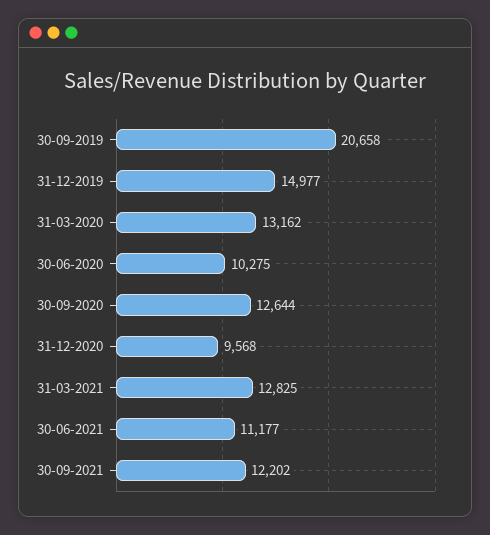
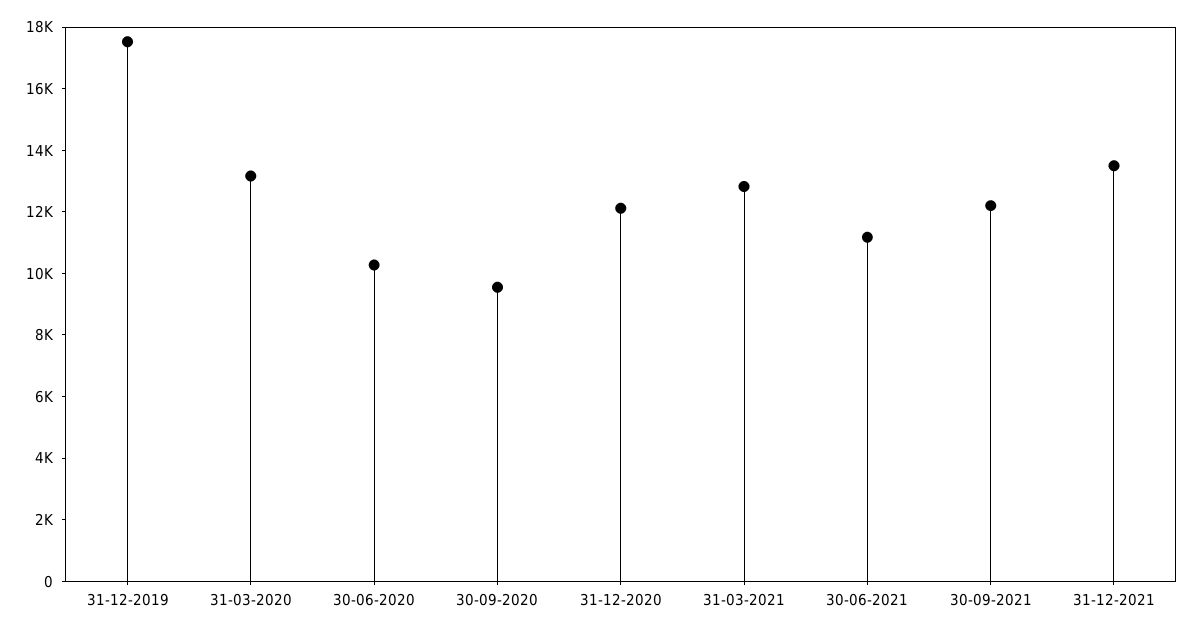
30-09-2019: 20658 -> none
31-12-2019: 14977 -> 17500
30-09-2020: 12644 -> 9500
31-12-2020: 9568 -> 12000
31-12-2021: none -> 13500

